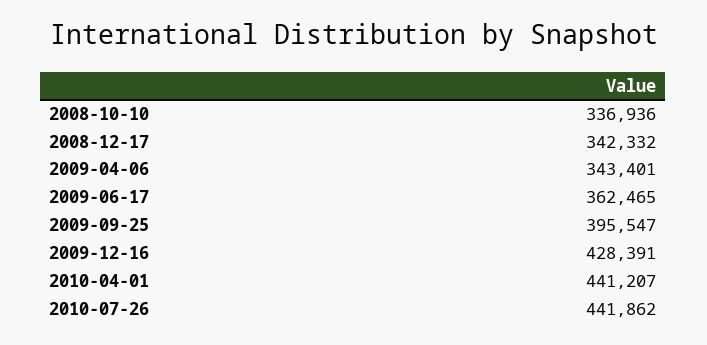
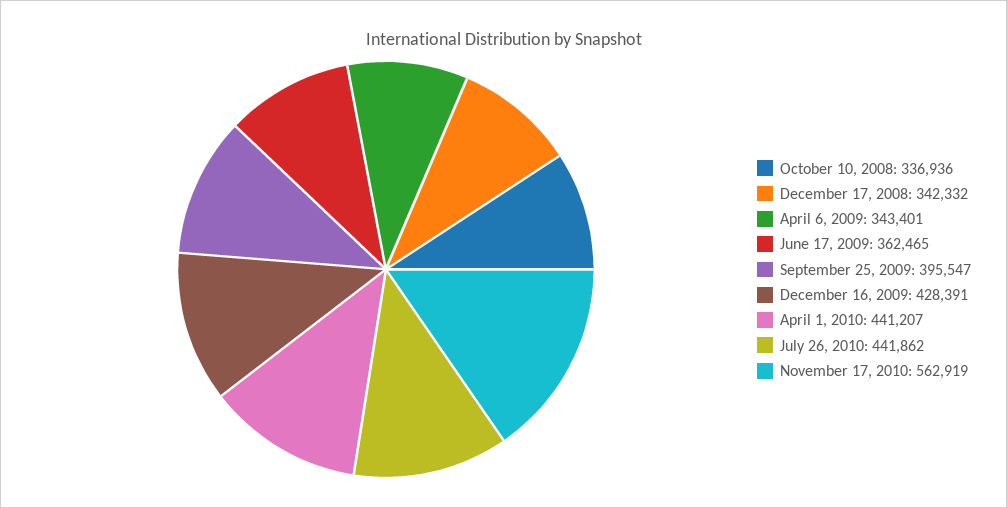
November 17, 2010: none -> 562919

